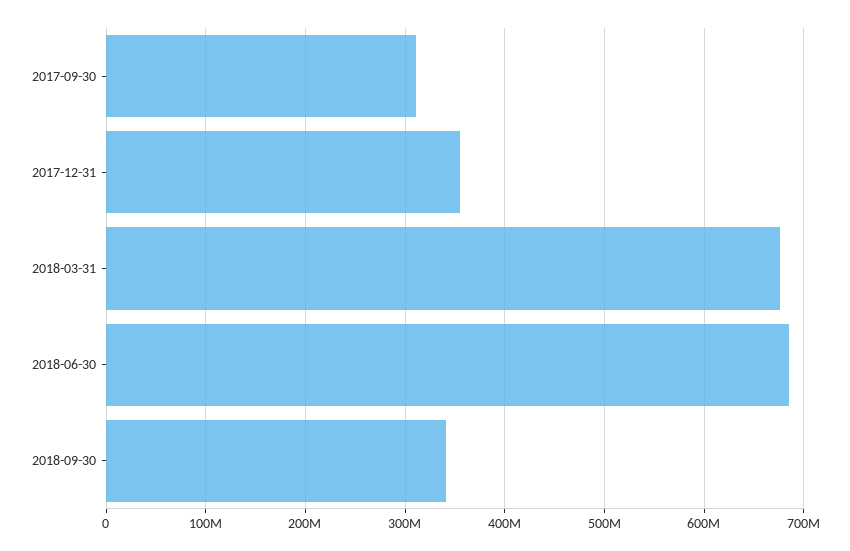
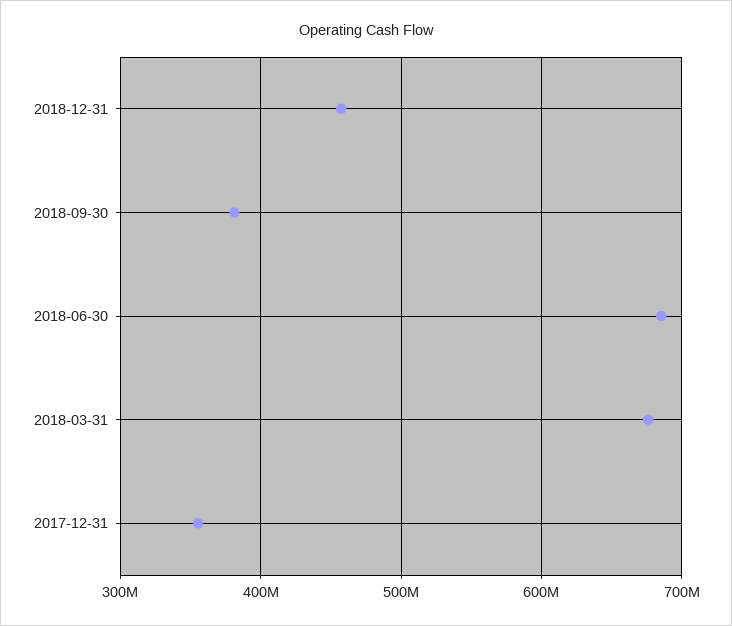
2017-09-30: 310000000 -> none
2018-09-30: 340000000 -> 380000000
2018-12-31: none -> 460000000

